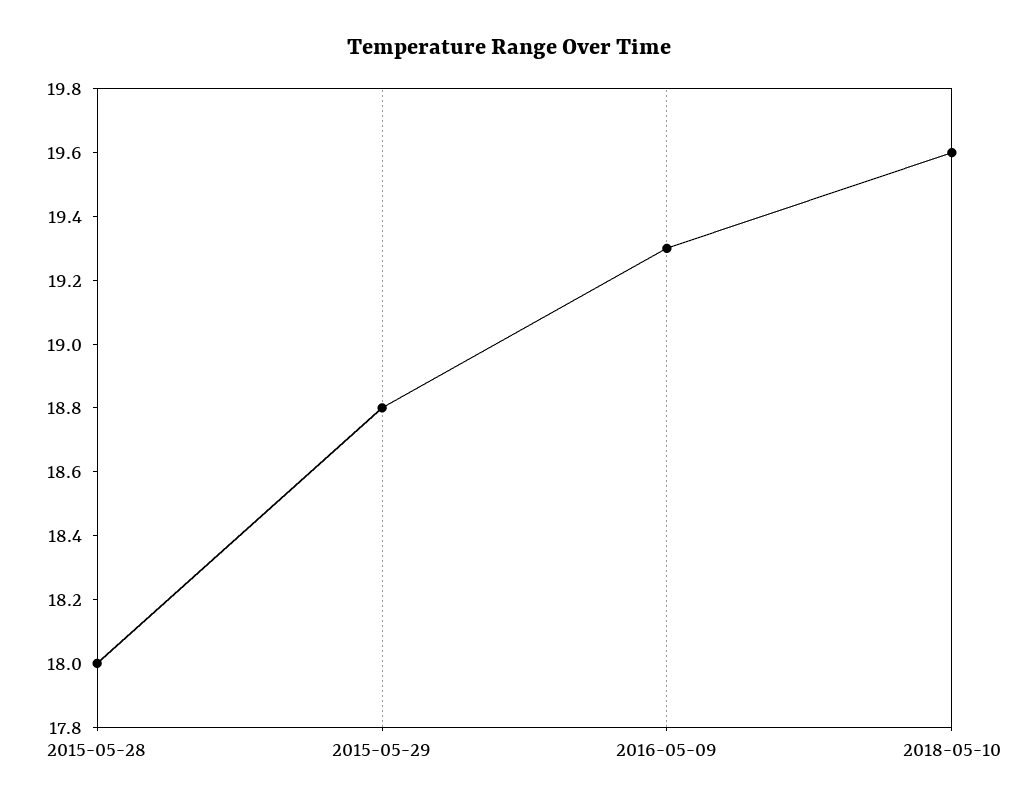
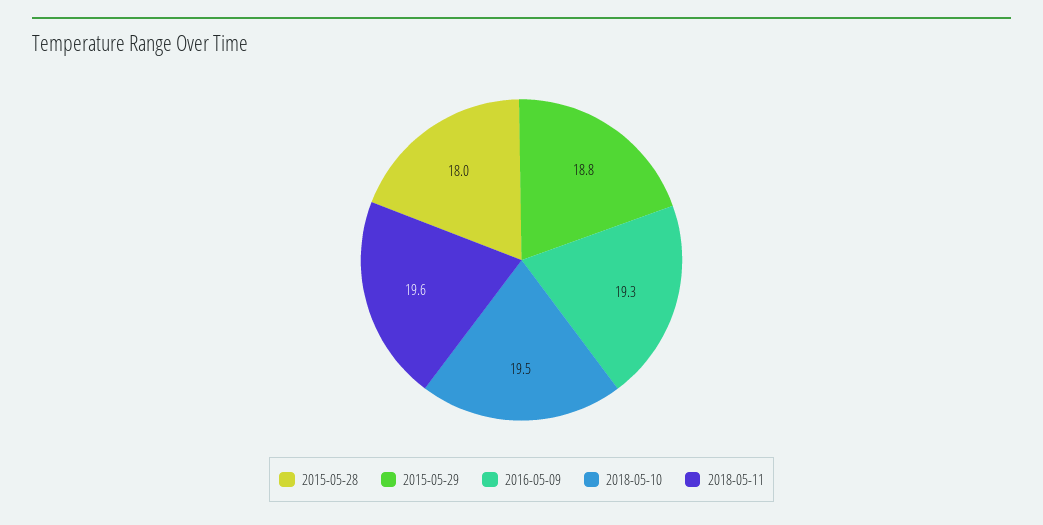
2018-05-10: 19.6 -> 19.5
2018-05-11: none -> 19.6

